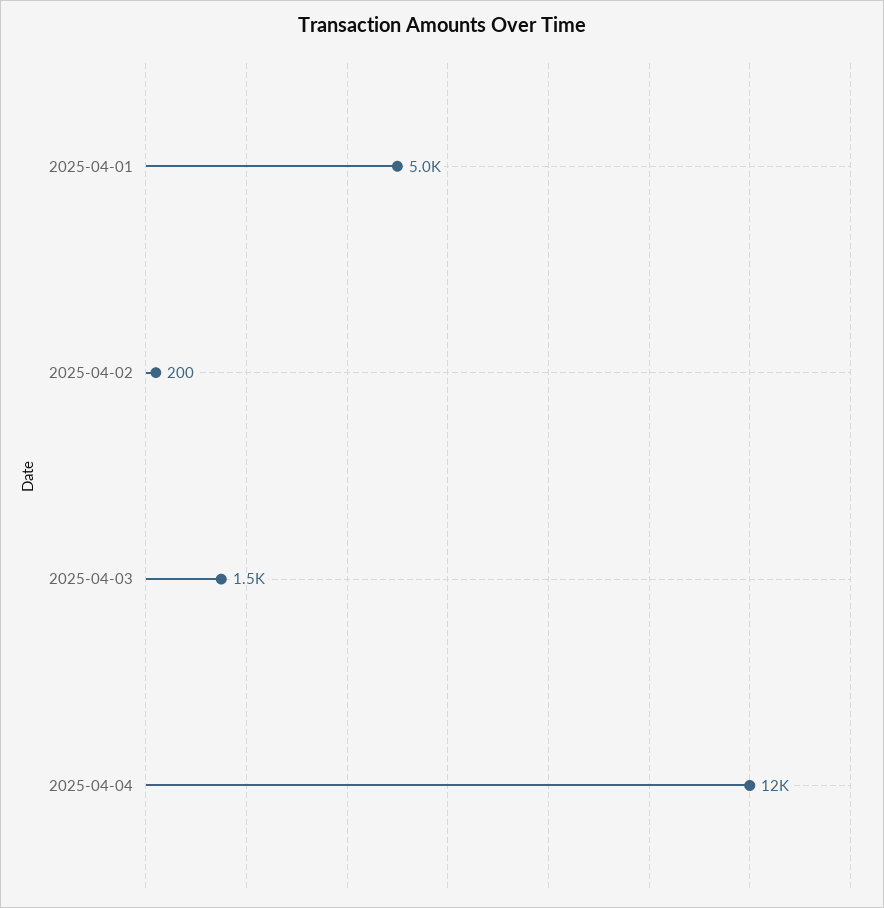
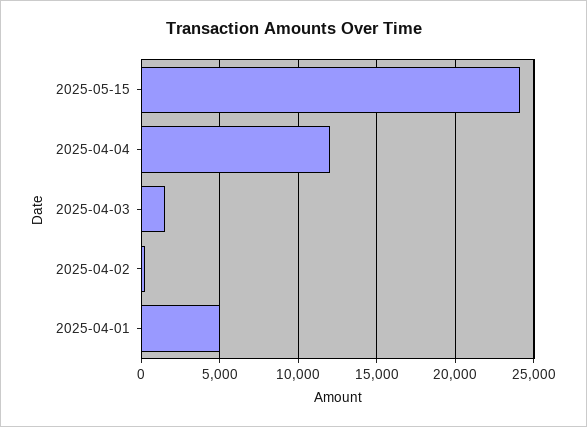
2025-05-15: none -> 24000

